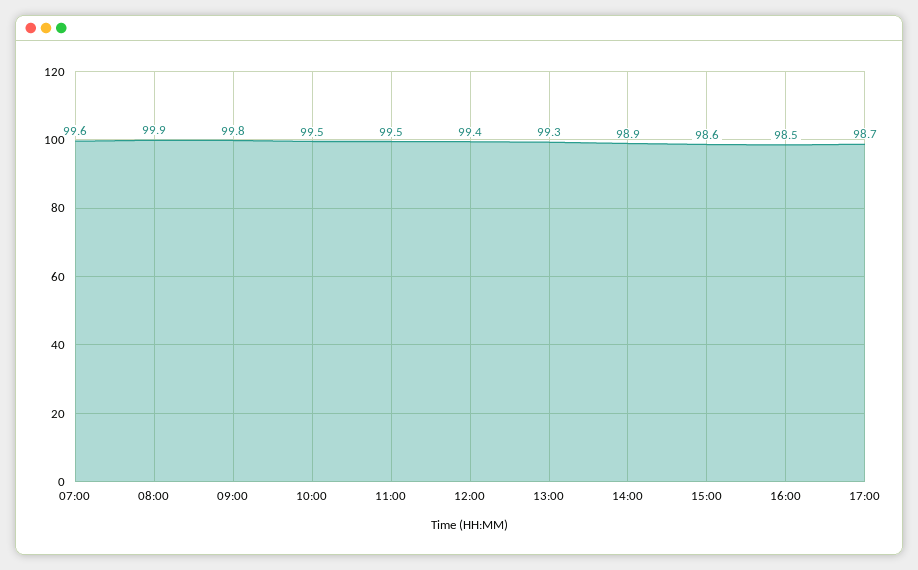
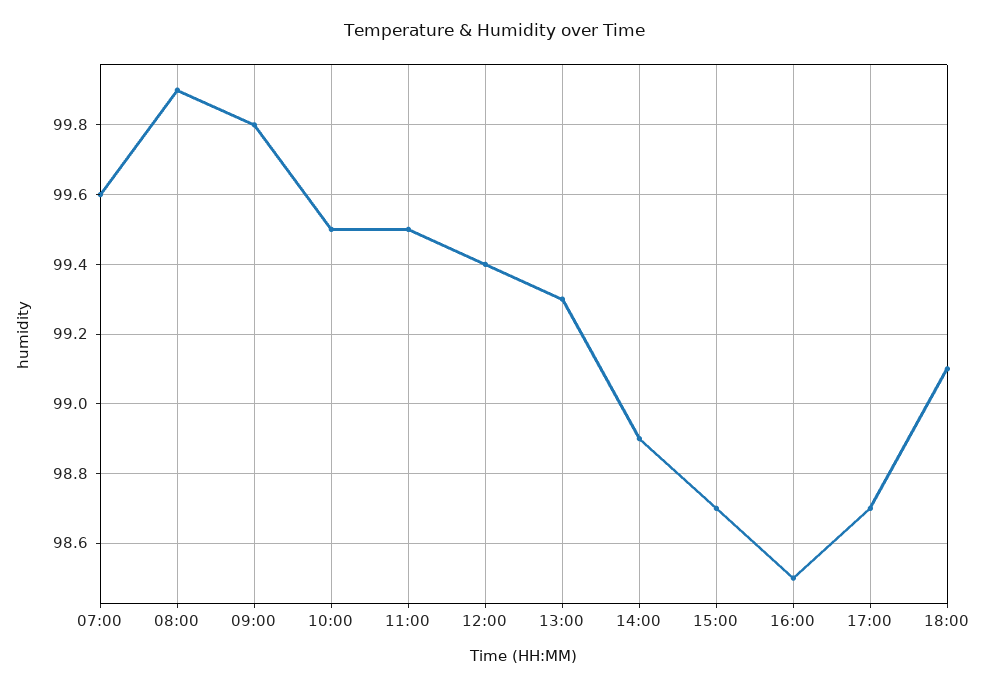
15:00: 98.6 -> 98.7
18:00: none -> 99.1

